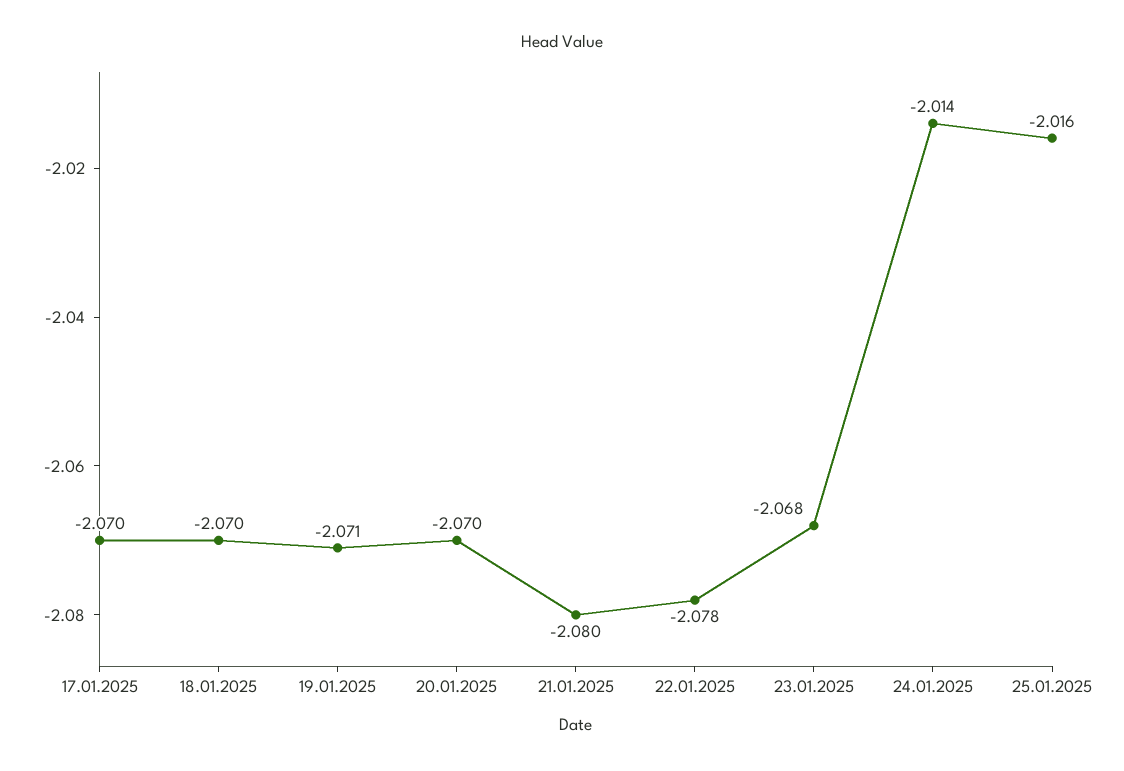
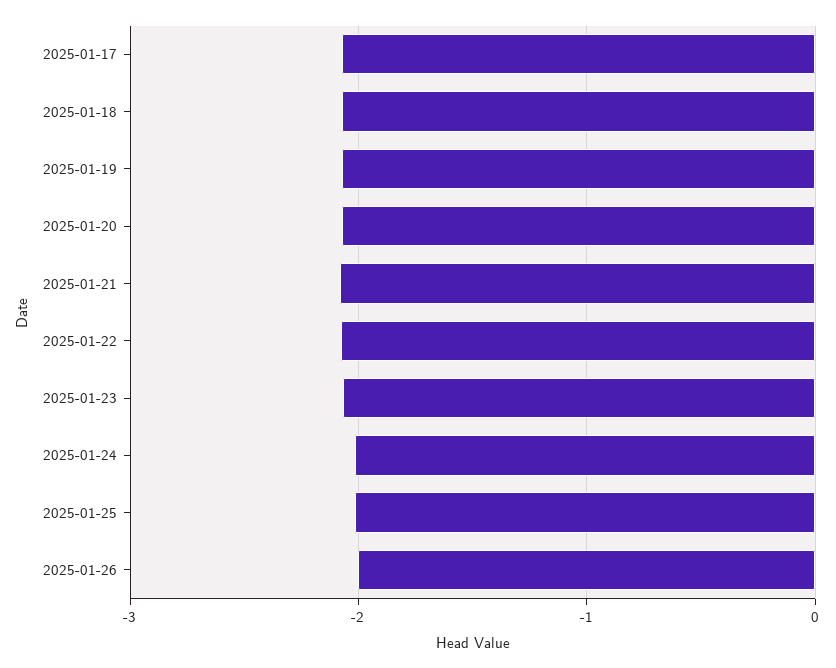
2025-01-26: none -> -2

